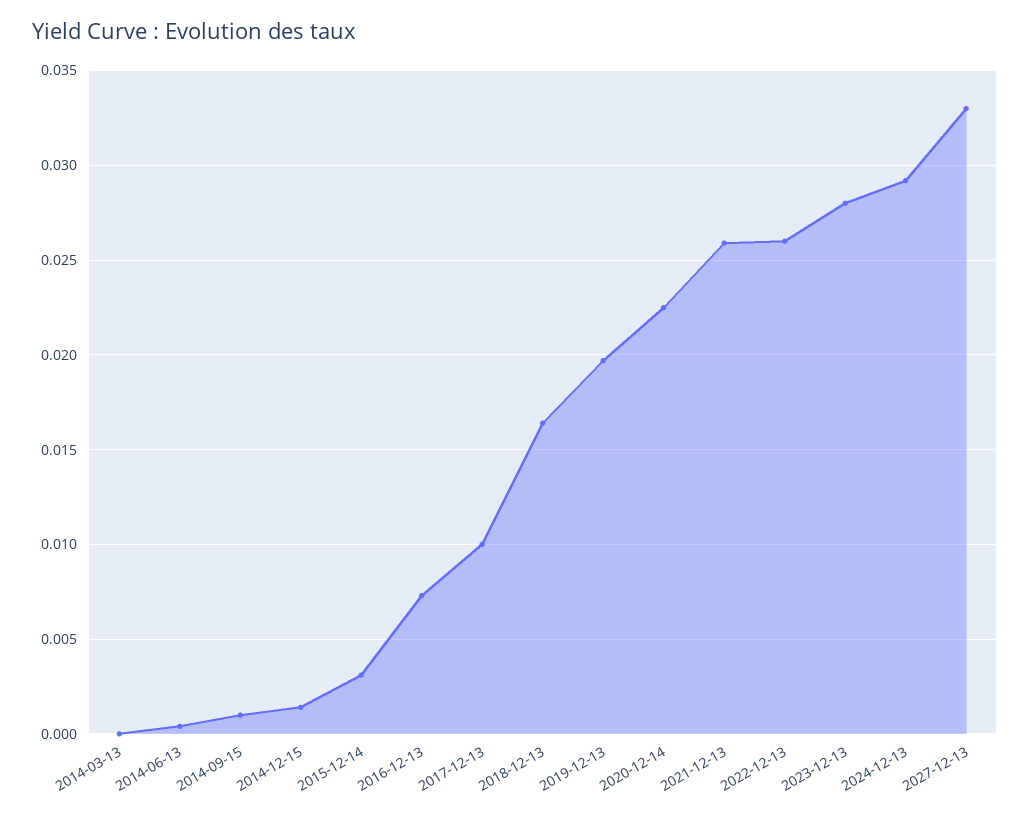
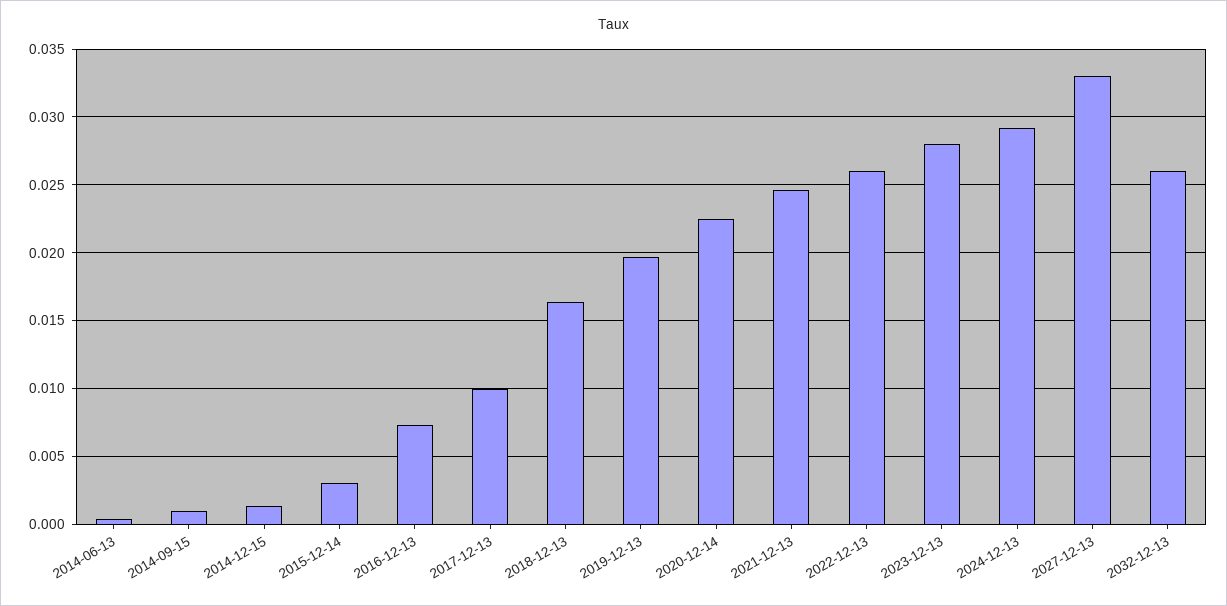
2014-03-13: 0 -> none
2021-12-13: 0.026 -> 0.0245
2032-12-13: none -> 0.026

